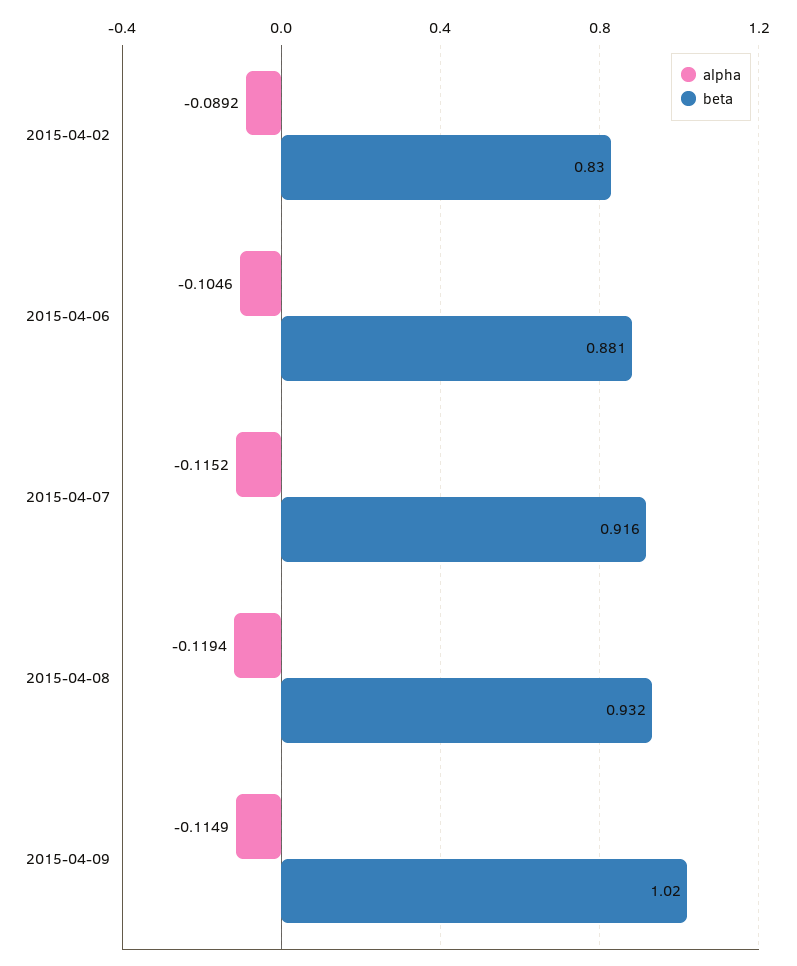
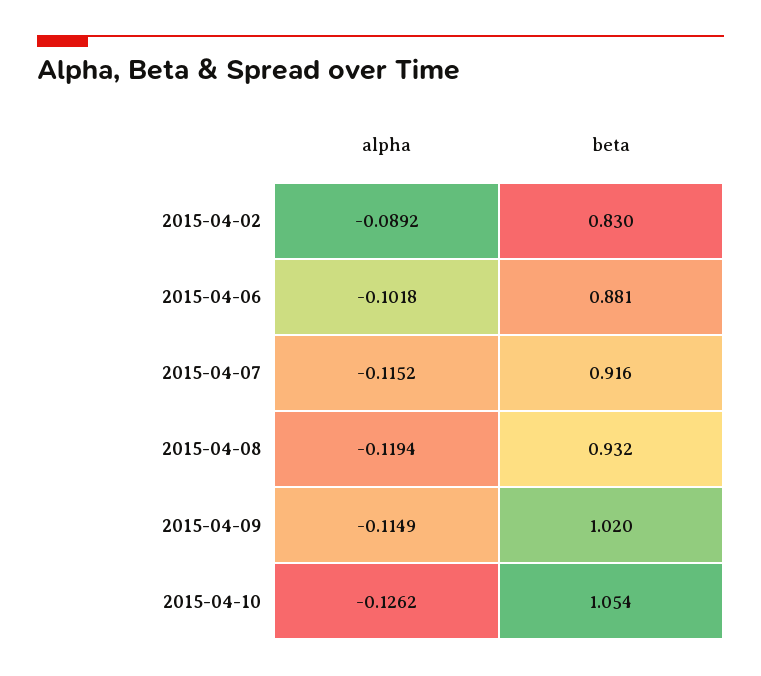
alpha, 2015-04-06: -0.1046 -> -0.1018
alpha, 2015-04-10: none -> -0.1262
beta, 2015-04-10: none -> 1.054

